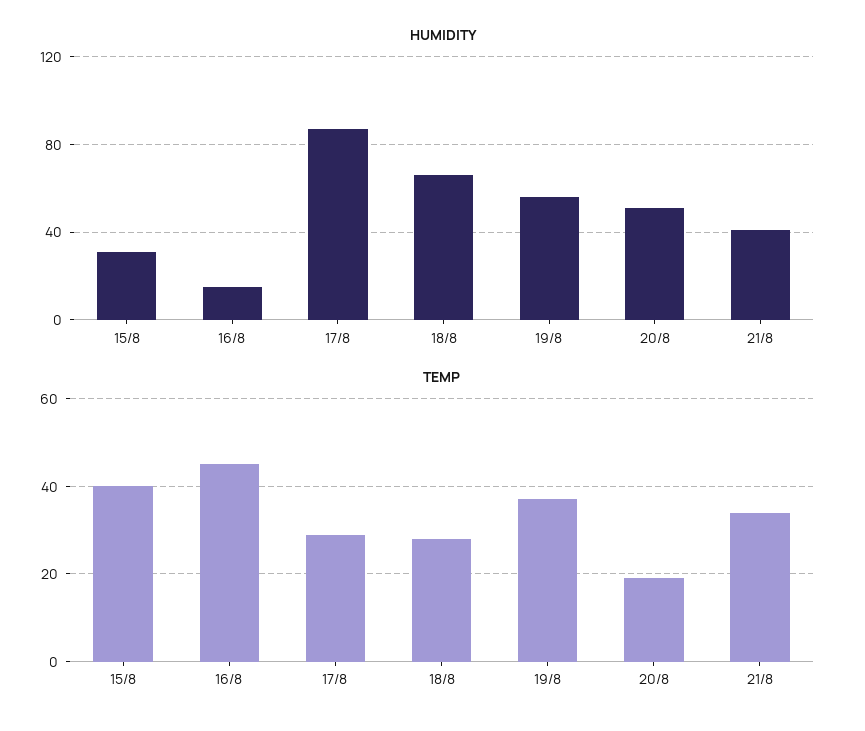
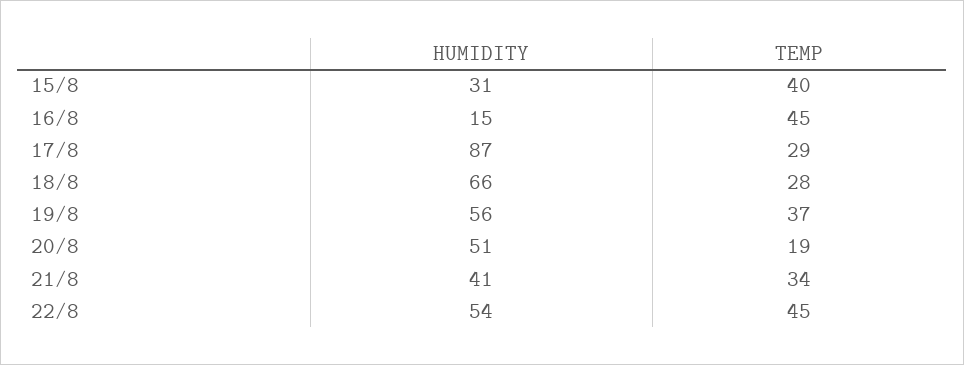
HUMIDITY, 22/8: none -> 54
TEMP, 22/8: none -> 45

